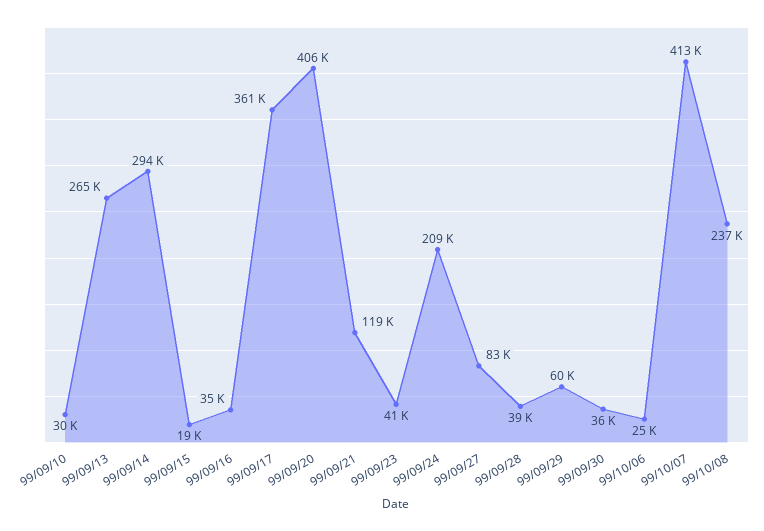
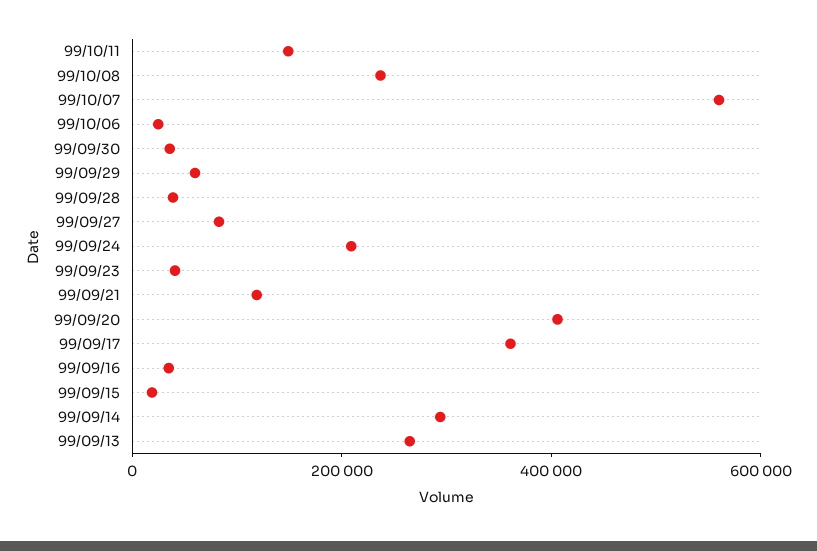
99/09/10: 30000 -> none
99/10/07: 413000 -> 550000
99/10/11: none -> 150000

